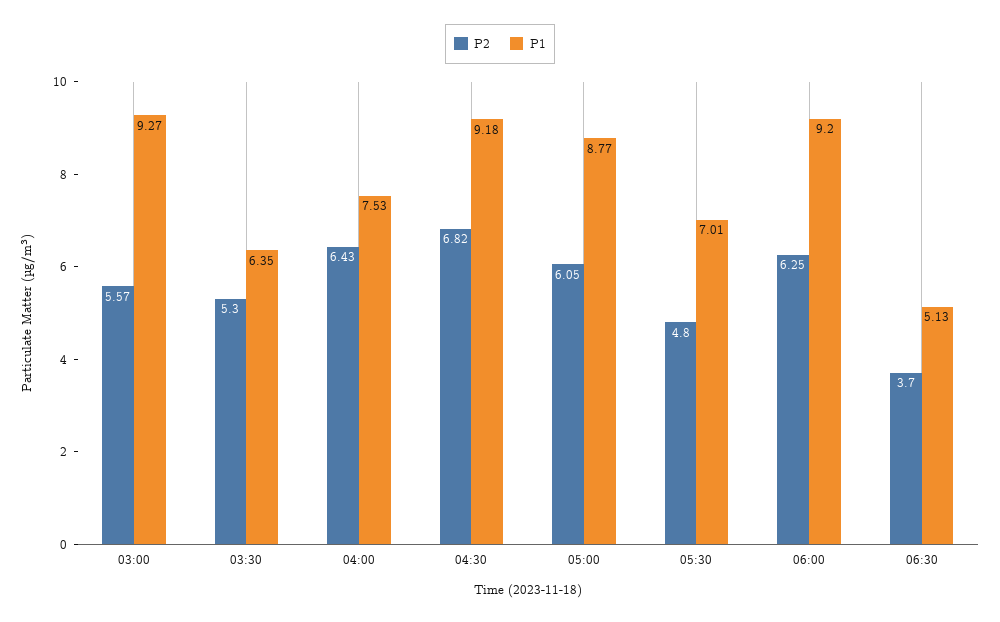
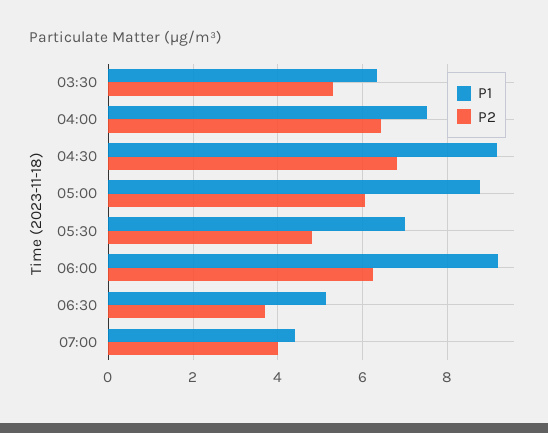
P2, 03:00: 5.57 -> none
P1, 03:00: 9.27 -> none
P1, 07:00: none -> 4.4
P2, 07:00: none -> 4

